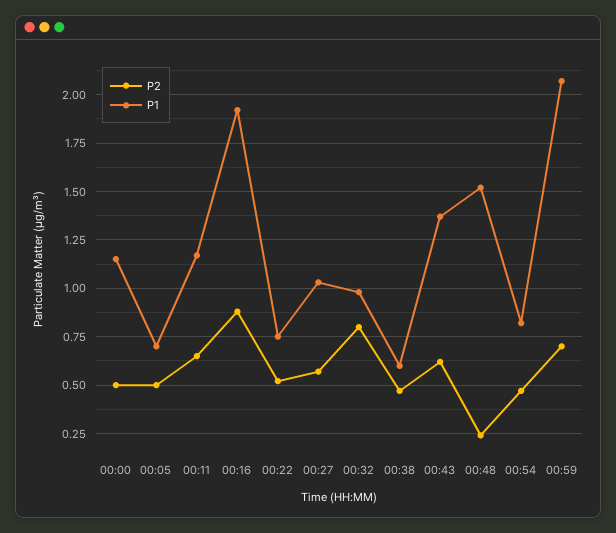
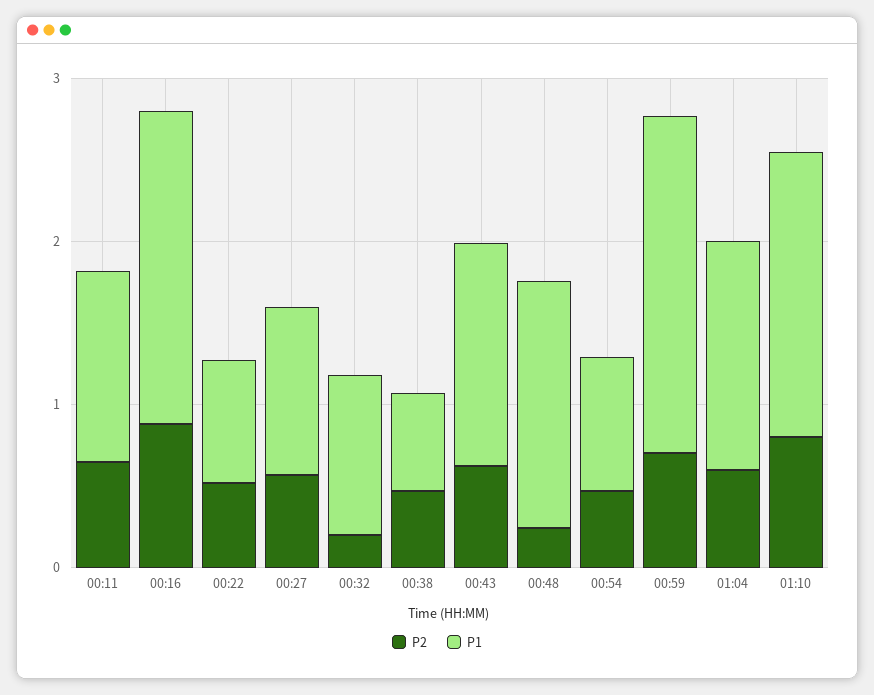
P2, 00:00: 0.5 -> none
P1, 00:00: 1.15 -> none
P2, 00:05: 0.5 -> none
P1, 00:05: 0.7 -> none
P2, 00:32: 0.8 -> 0.2
P2, 01:04: none -> 0.6
P1, 01:04: none -> 1.4
P2, 01:10: none -> 0.8
P1, 01:10: none -> 1.8

